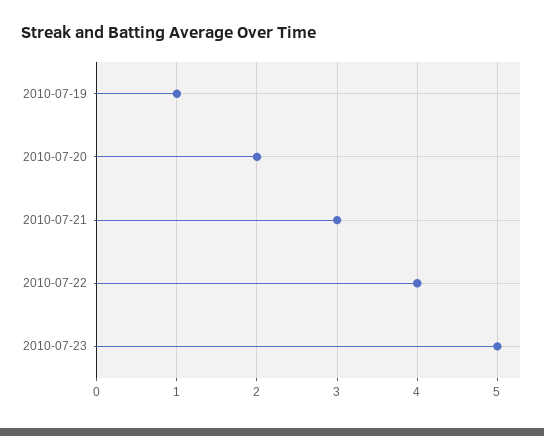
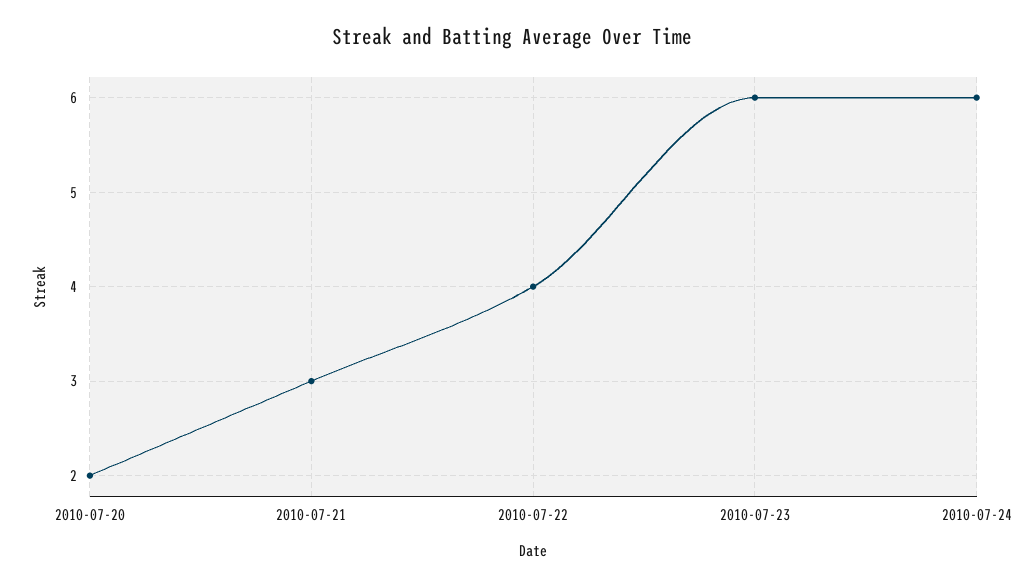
2010-07-19: 1 -> none
2010-07-23: 5 -> 6
2010-07-24: none -> 6

